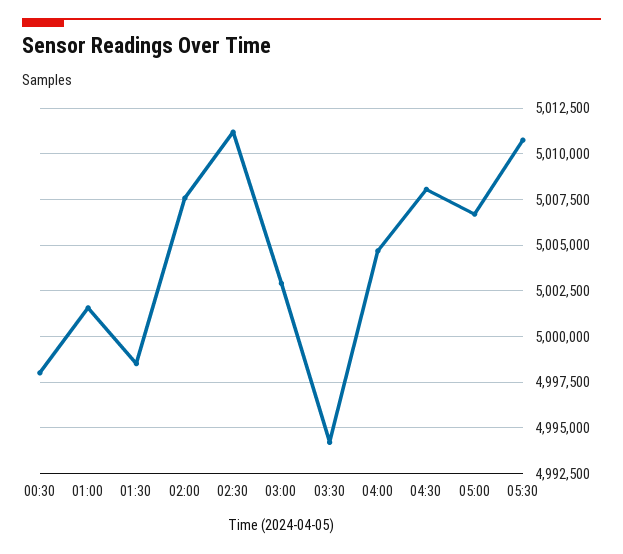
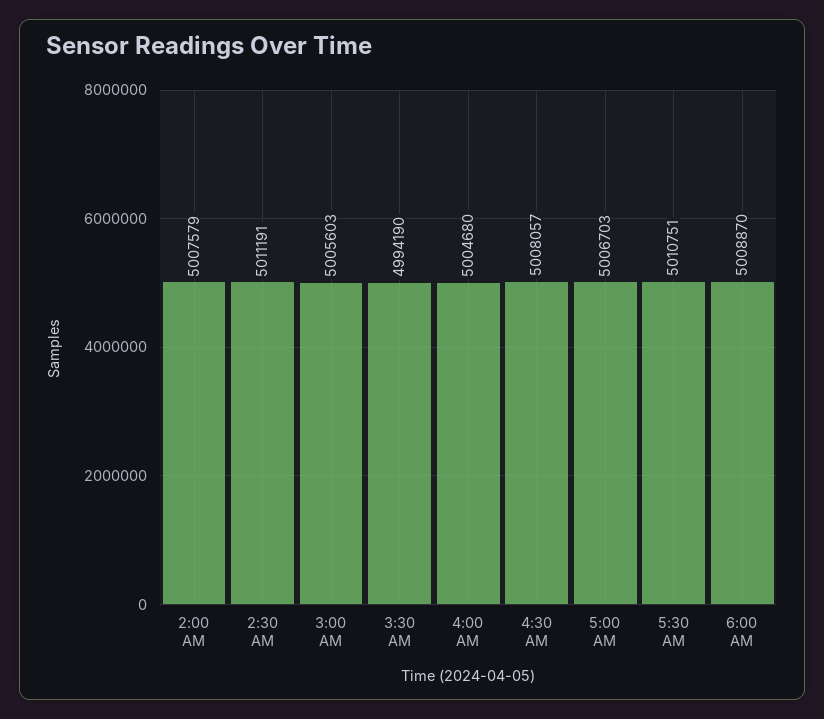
00:30: 4998000 -> none
01:00: 5001500 -> none
01:30: 4998500 -> none
03:00: 5003000 -> 5005603
6:00 AM: none -> 5008870

